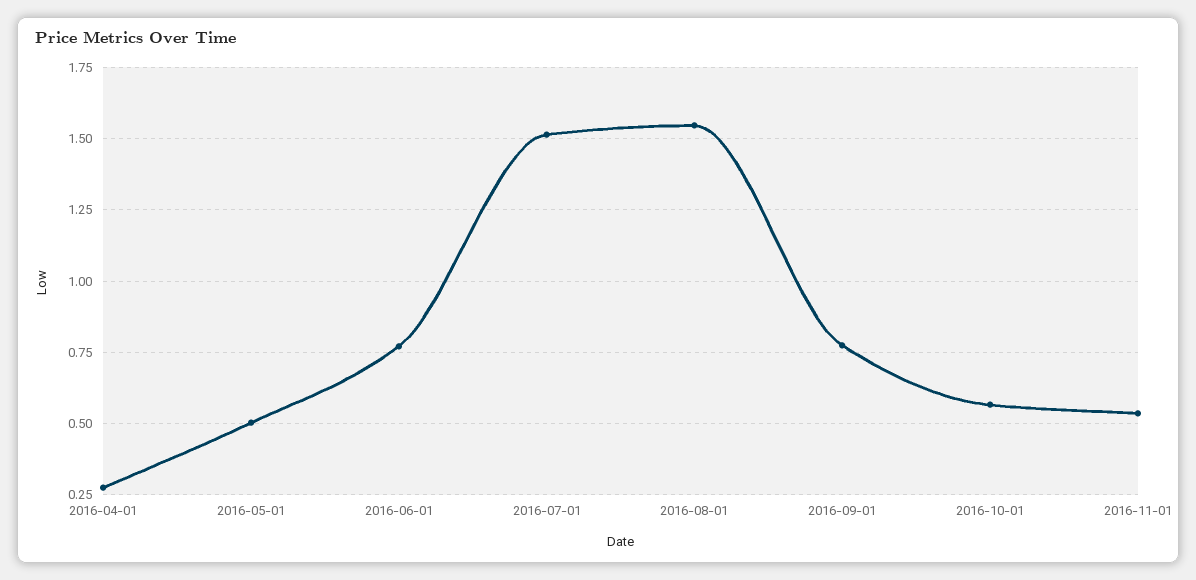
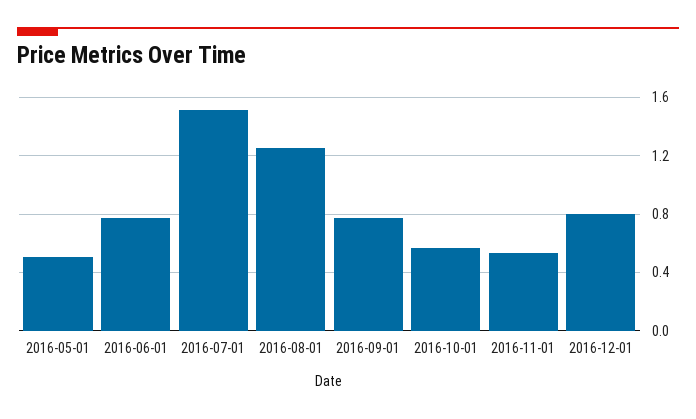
2016-04-01: 0.275 -> none
2016-08-01: 1.55 -> 1.25
2016-12-01: none -> 0.8

